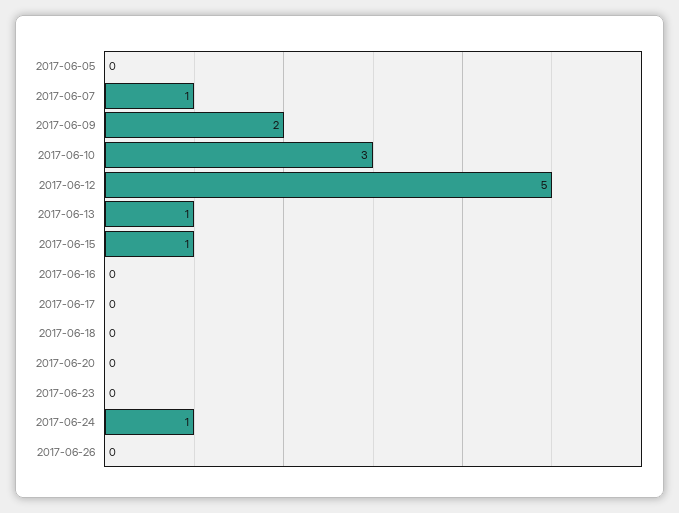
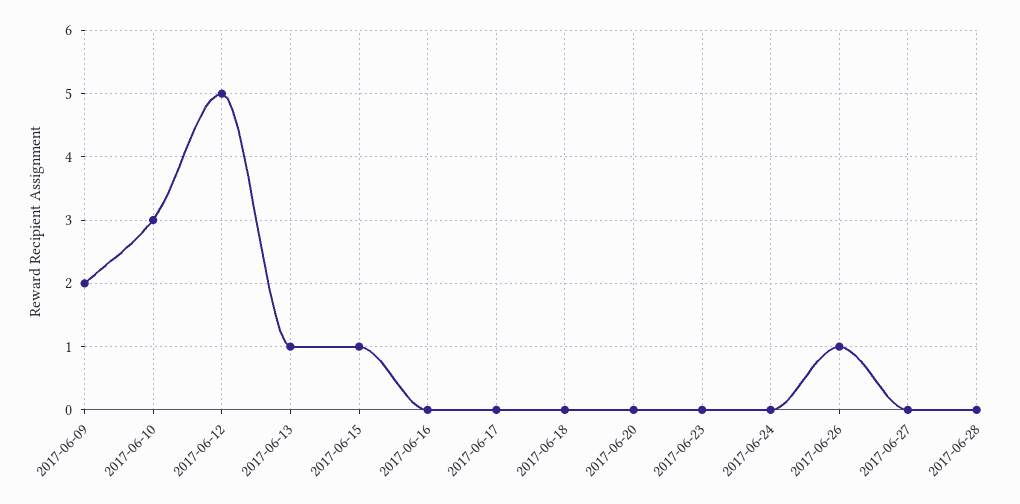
2017-06-05: 0 -> none
2017-06-07: 1 -> none
2017-06-24: 1 -> 0
2017-06-26: 0 -> 1
2017-06-27: none -> 0
2017-06-28: none -> 0

